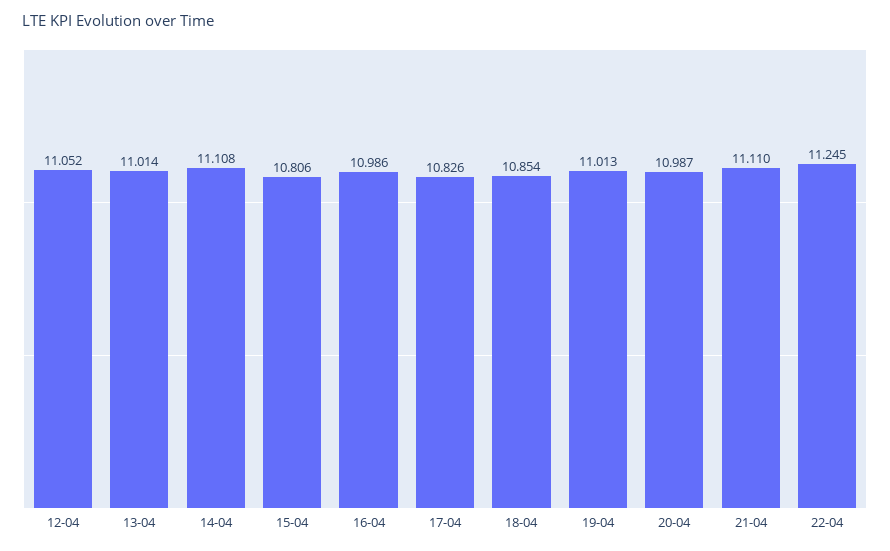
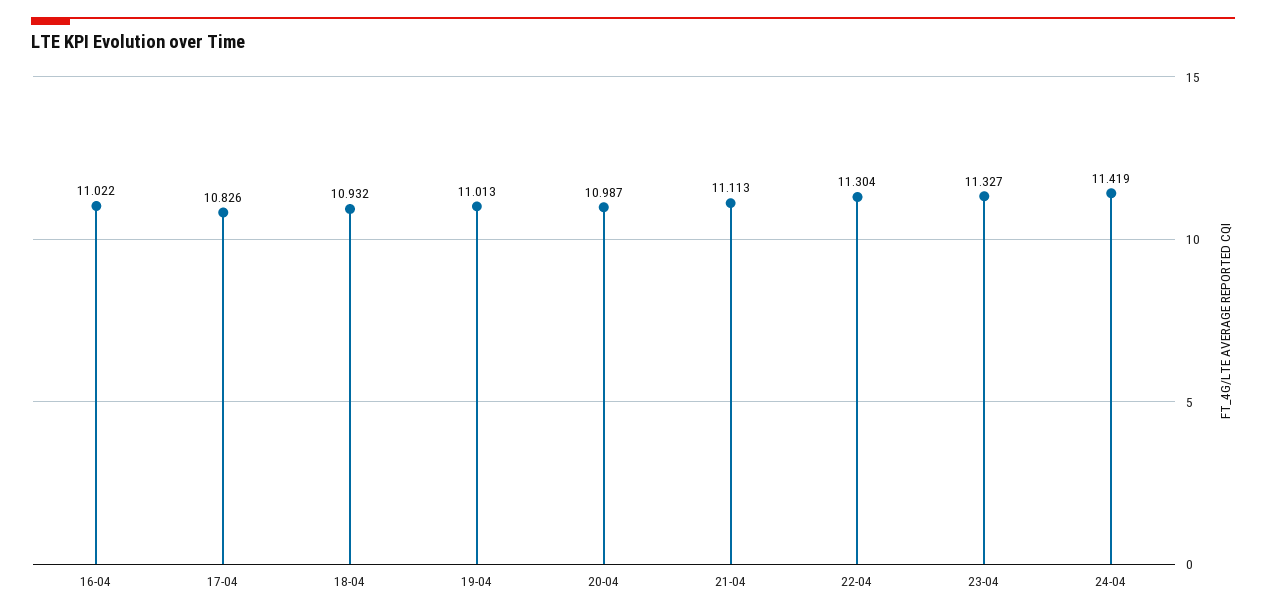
12-04: 11.052 -> none
13-04: 11.014 -> none
14-04: 11.108 -> none
15-04: 10.806 -> none
16-04: 10.986 -> 11.022
18-04: 10.854 -> 10.932
21-04: 11.11 -> 11.113
22-04: 11.245 -> 11.304
23-04: none -> 11.327
24-04: none -> 11.419

